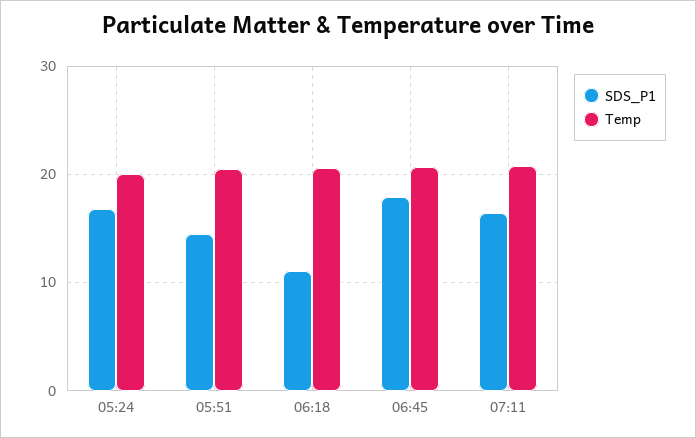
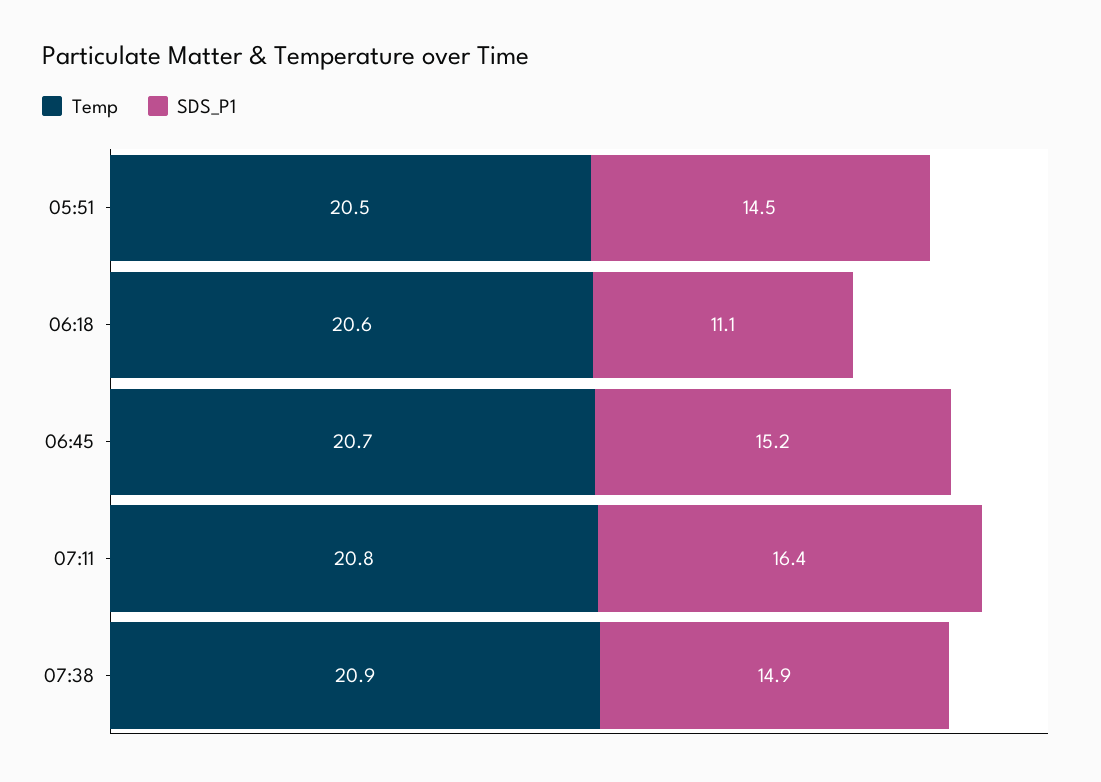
SDS_P1, 05:24: 17 -> none
Temp, 05:24: 20 -> none
SDS_P1, 06:45: 18 -> 15.2
Temp, 07:38: none -> 20.9
SDS_P1, 07:38: none -> 14.9

